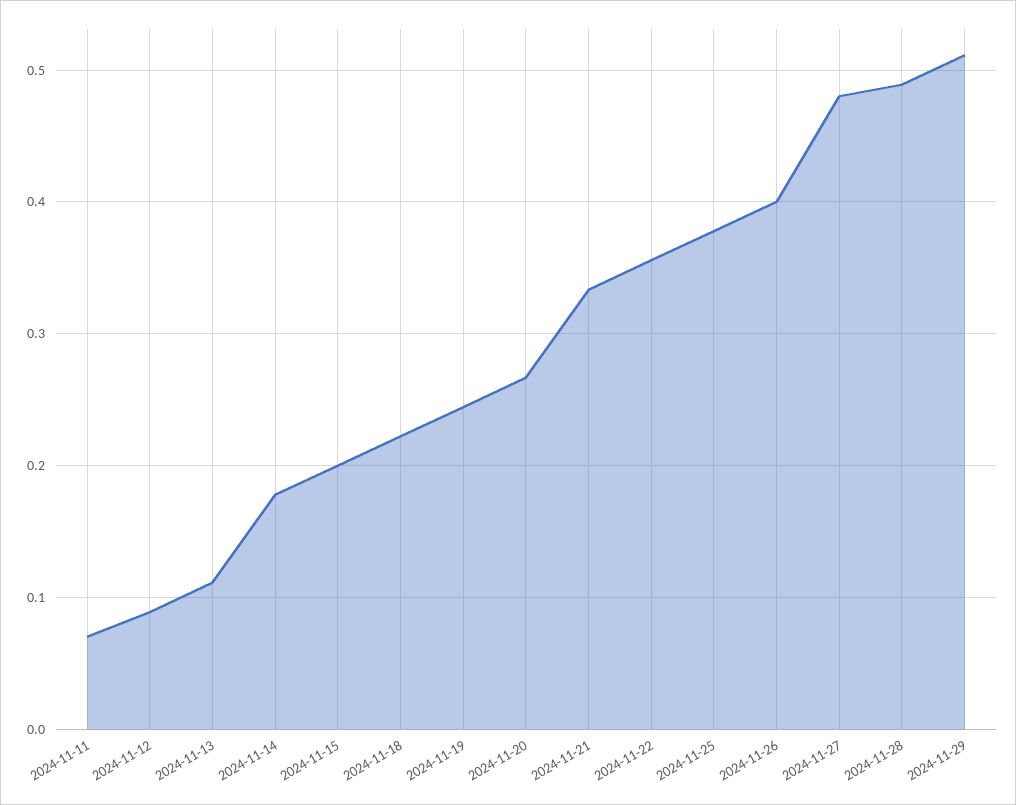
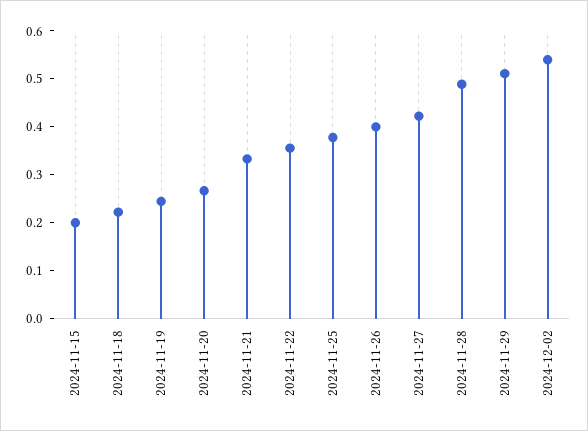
2024-11-11: 0.07 -> none
2024-11-12: 0.09 -> none
2024-11-13: 0.11 -> none
2024-11-14: 0.18 -> none
2024-11-27: 0.48 -> 0.42
2024-12-02: none -> 0.54

